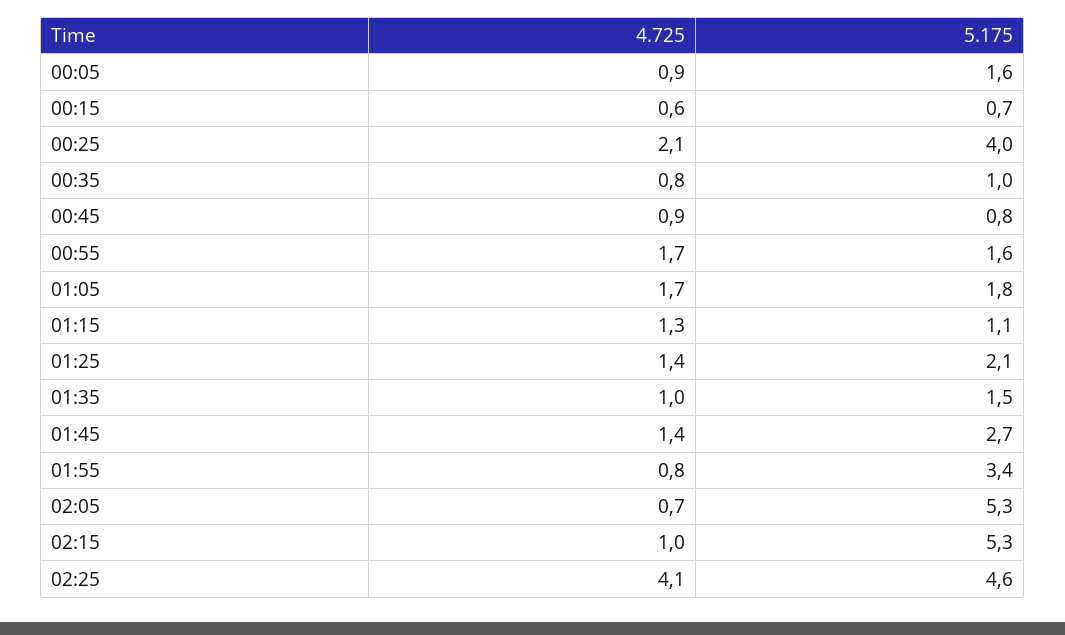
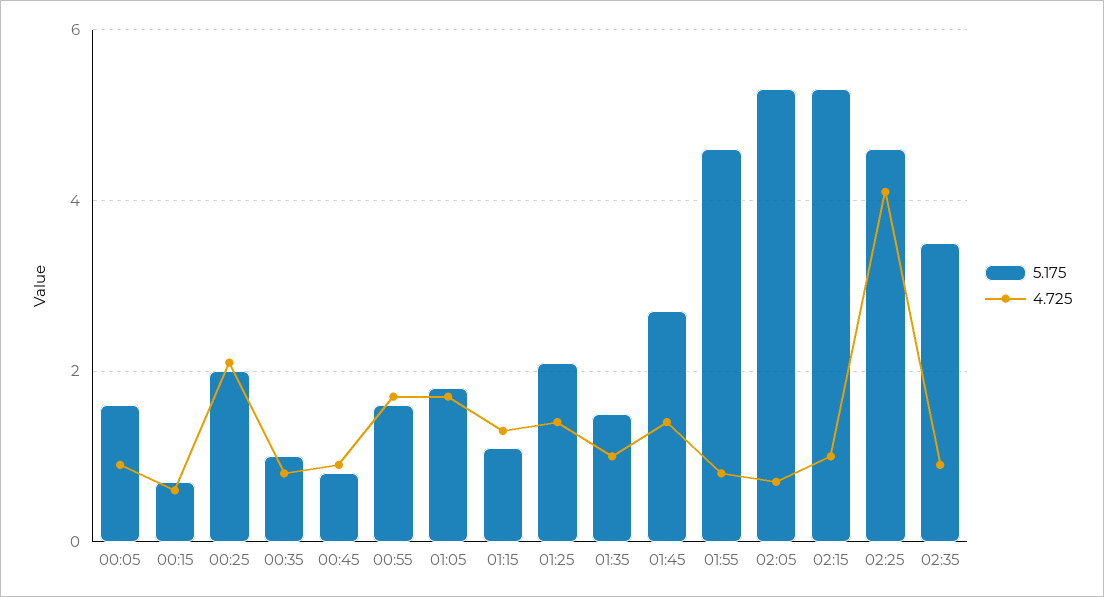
5.175, 00:25: 4 -> 2
5.175, 01:55: 3.4 -> 4.5
5.175, 02:35: none -> 3.5
4.725, 02:35: none -> 1

